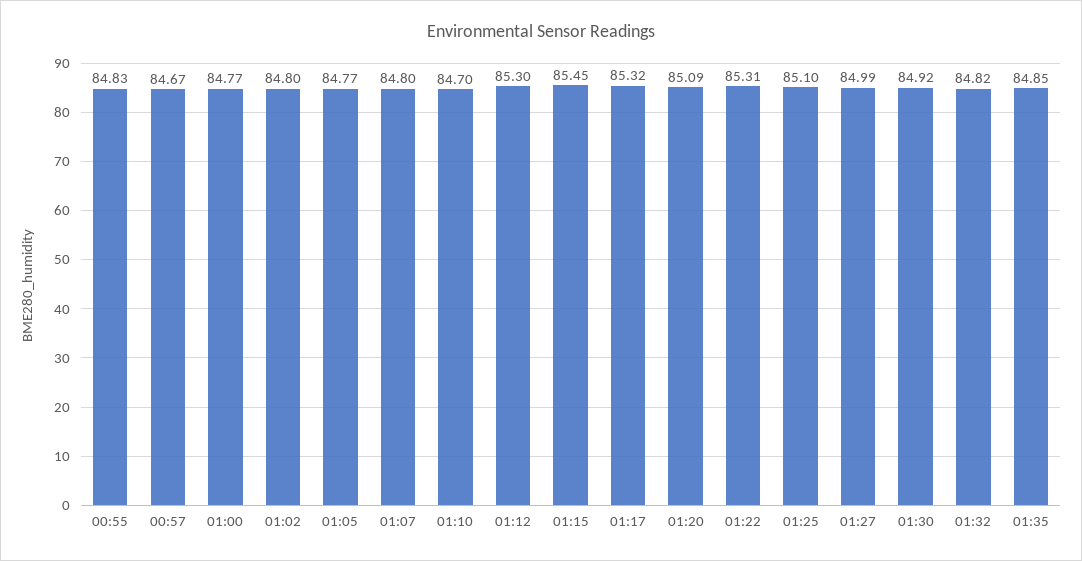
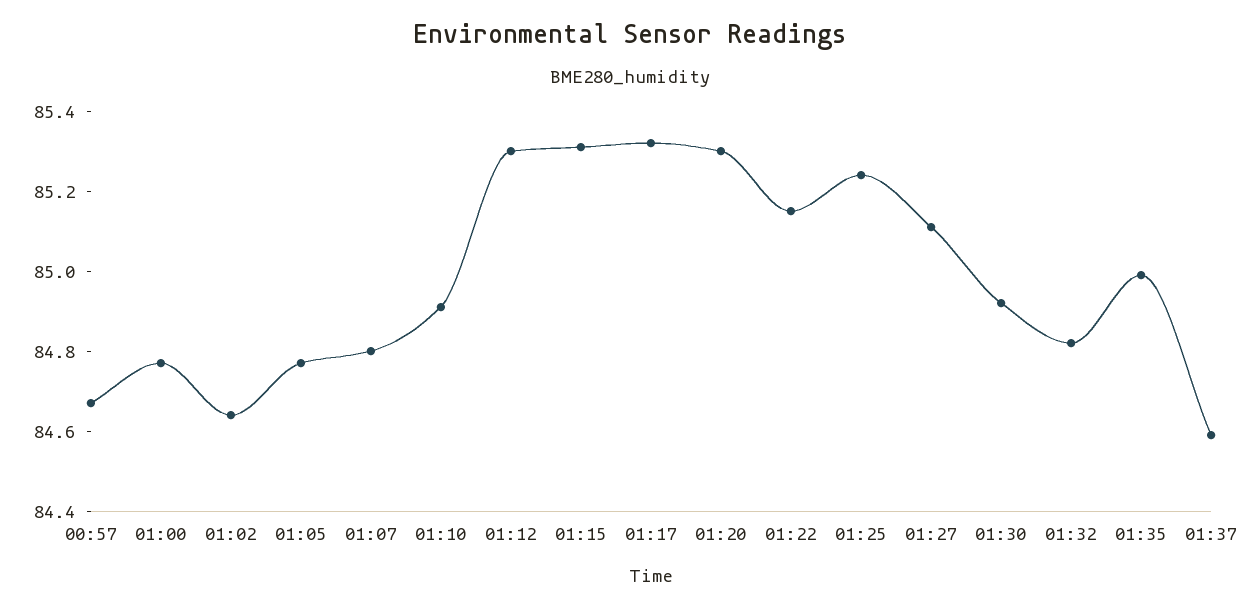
00:55: 84.83 -> none
01:02: 84.8 -> 84.65
01:10: 84.7 -> 84.9
01:15: 85.45 -> 85.3
01:20: 85.09 -> 85.3
01:22: 85.31 -> 85.15
01:25: 85.1 -> 85.25
01:27: 84.99 -> 85.1
01:35: 84.85 -> 85
01:37: none -> 84.6

